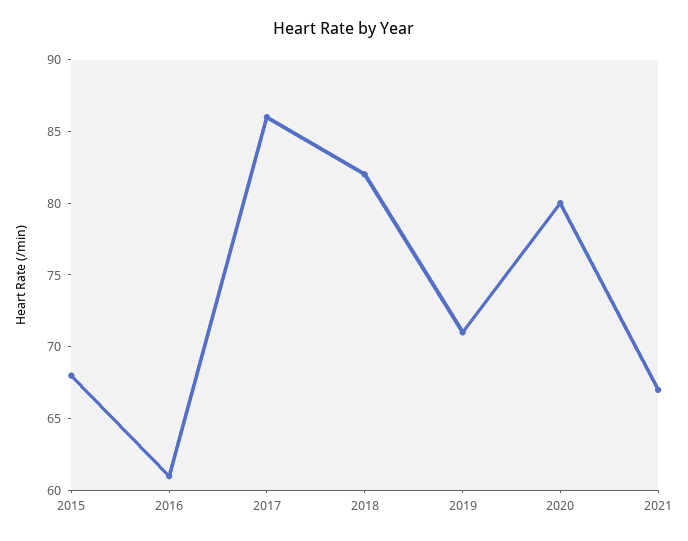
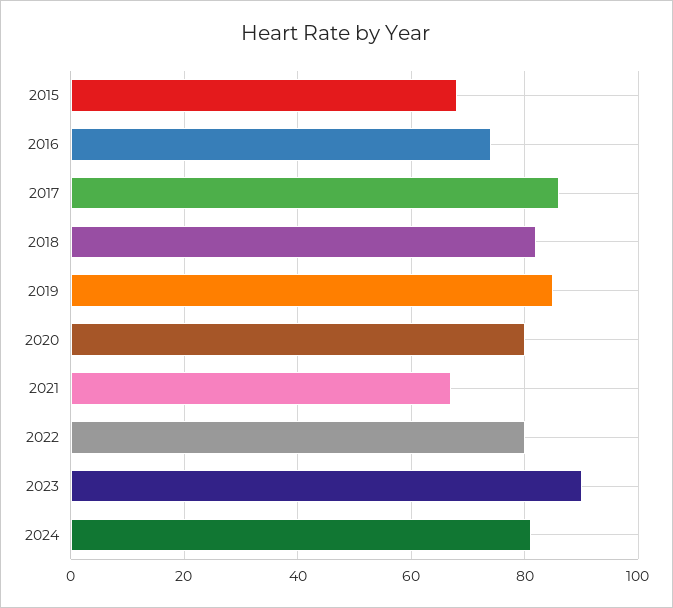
2016: 61 -> 75
2019: 71 -> 85
2022: none -> 80
2023: none -> 90
2024: none -> 80

